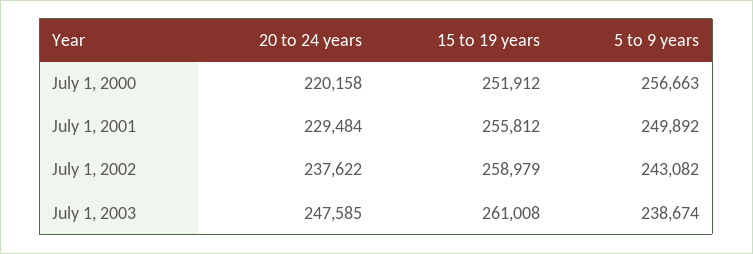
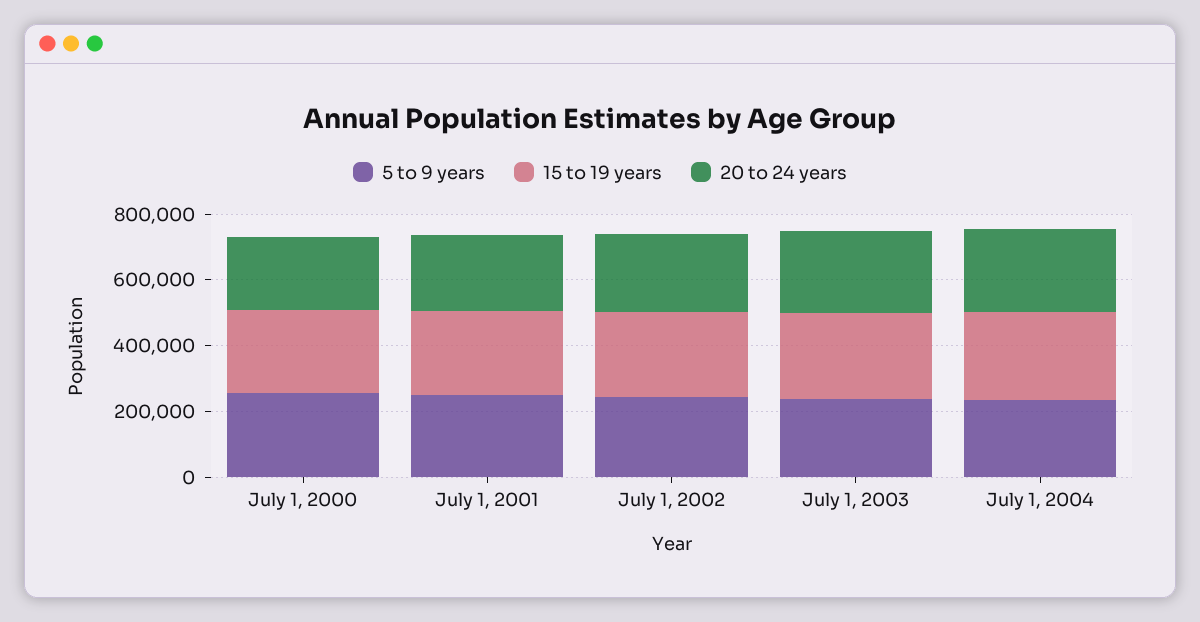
5 to 9 years, July 1, 2004: none -> 250000
15 to 19 years, July 1, 2004: none -> 250000
20 to 24 years, July 1, 2004: none -> 250000

